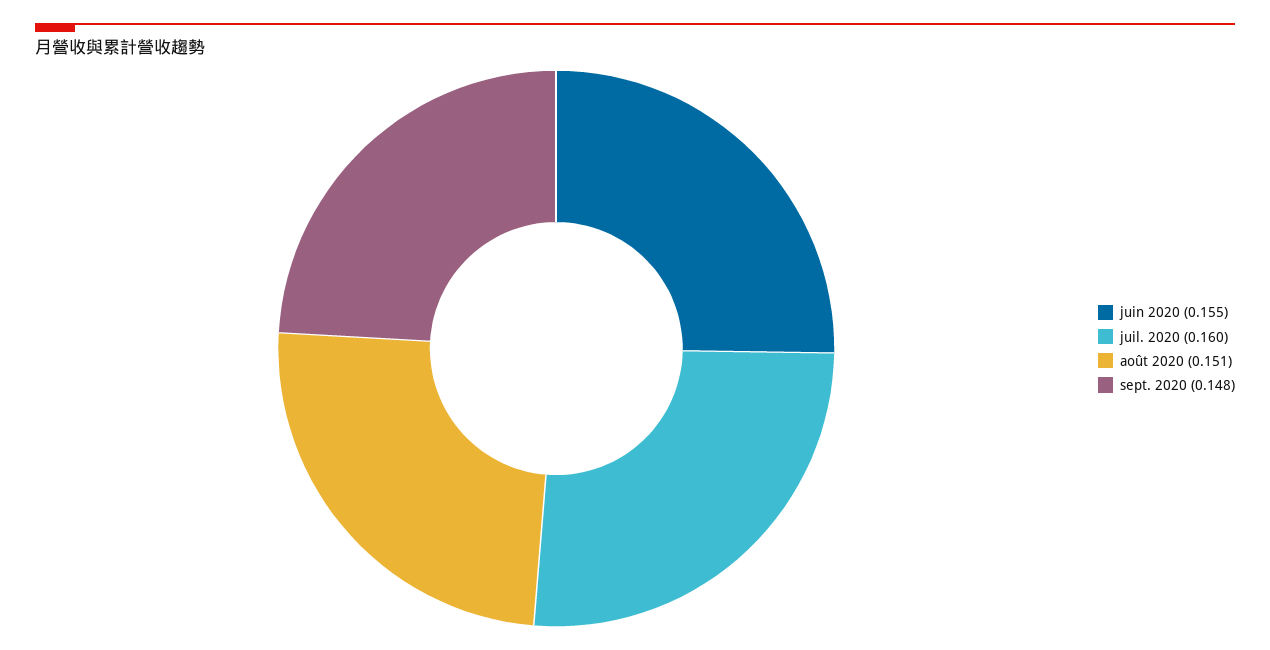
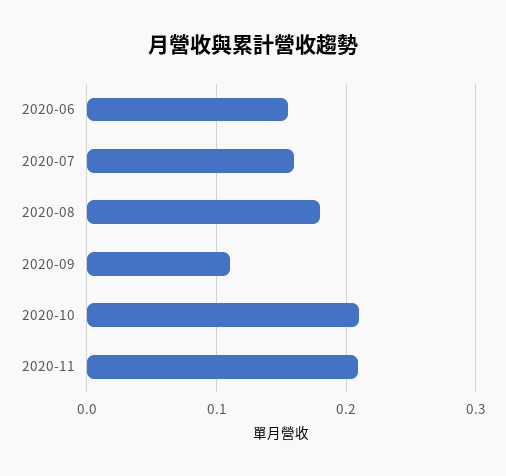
août 2020: 0.151 -> 0.18
sept. 2020: 0.148 -> 0.11
2020-10: none -> 0.21
2020-11: none -> 0.21

